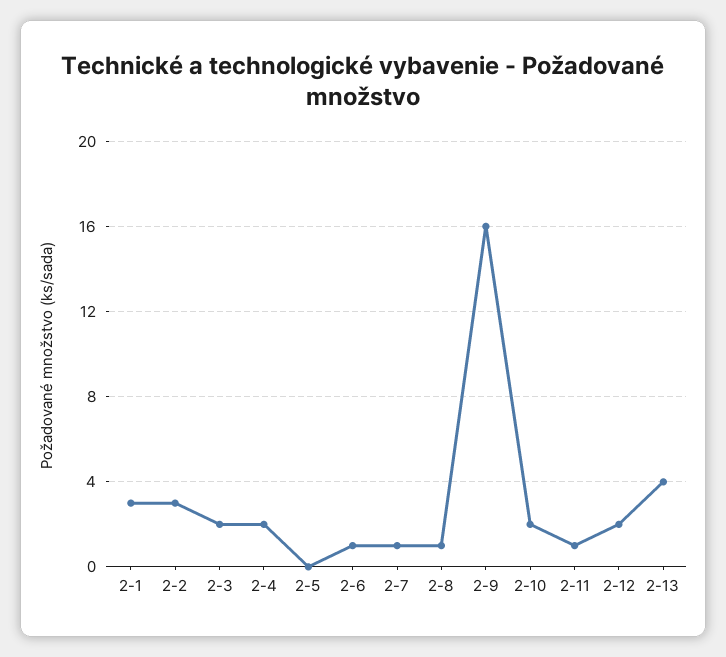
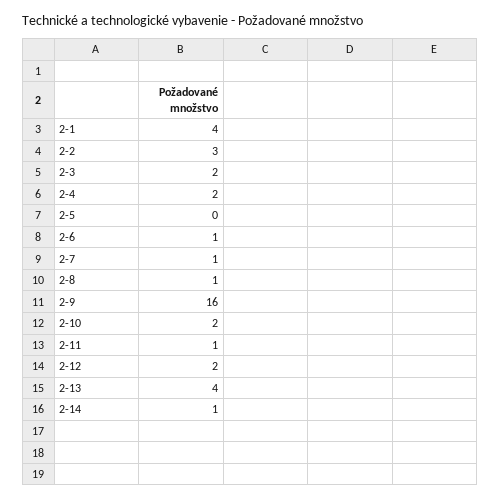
2-1: 3 -> 4
2-14: none -> 1

